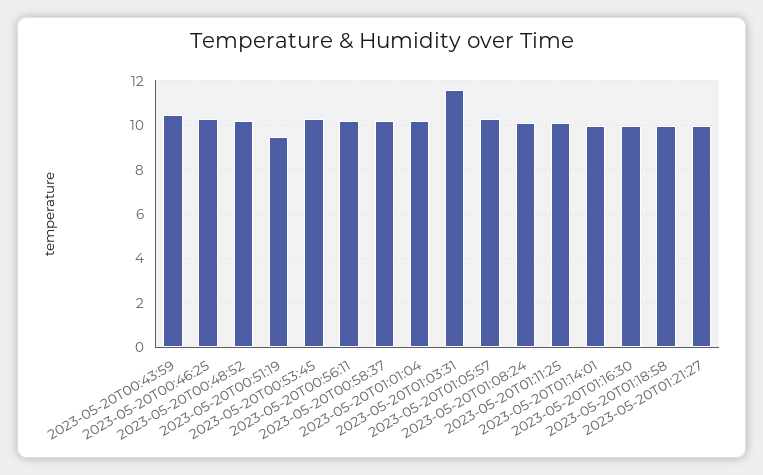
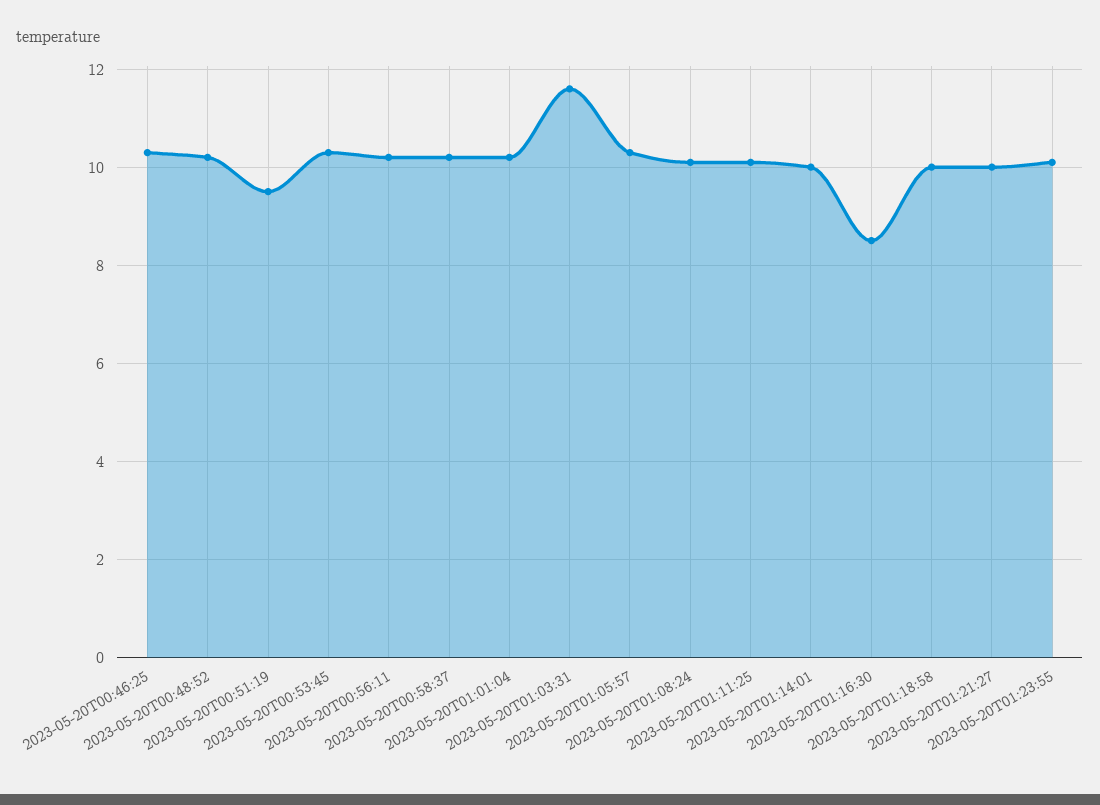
2023-05-20T00:43:59: 10.5 -> none
2023-05-20T01:16:30: 10 -> 8.5
2023-05-20T01:23:55: none -> 10

